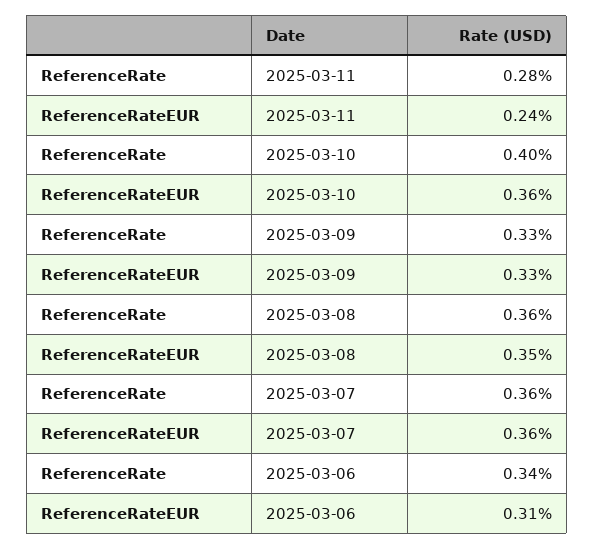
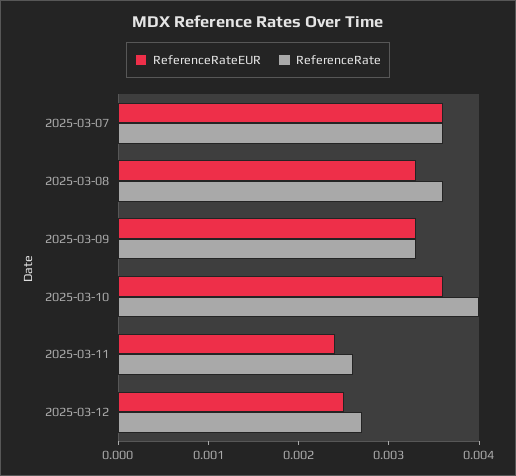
ReferenceRate, 2025-03-11: 0.0028 -> 0.0026
ReferenceRateEUR, 2025-03-08: 0.0035 -> 0.0033
ReferenceRate, 2025-03-06: 0.0034 -> none
ReferenceRateEUR, 2025-03-06: 0.0031 -> none
ReferenceRateEUR, 2025-03-12: none -> 0.0025
ReferenceRate, 2025-03-12: none -> 0.0027

